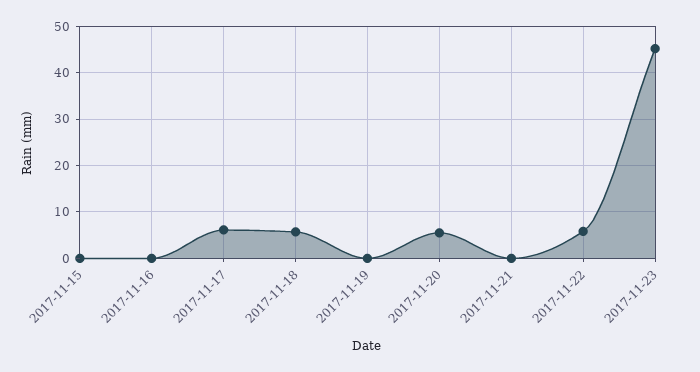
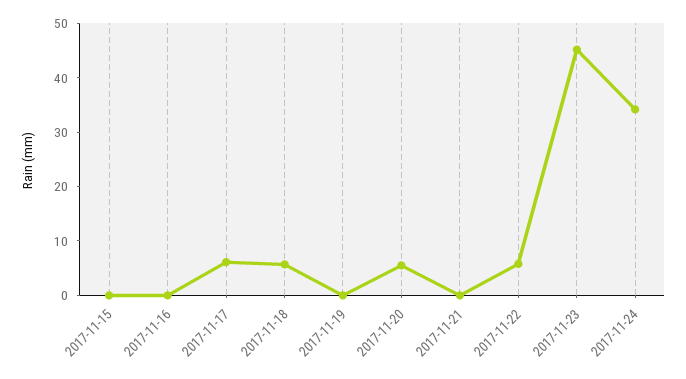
2017-11-24: none -> 34

